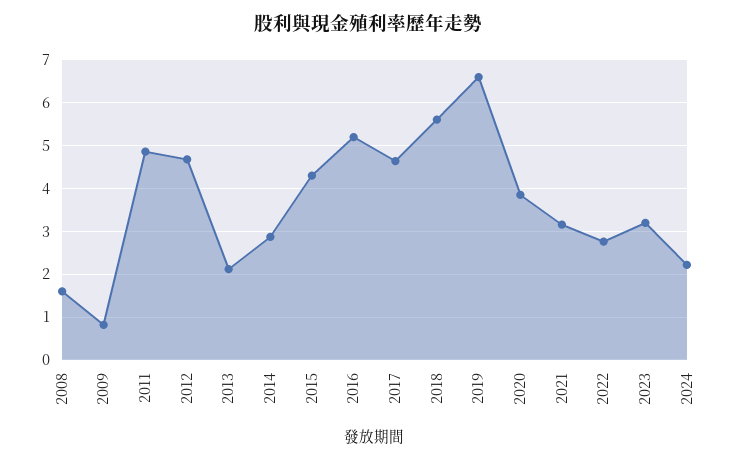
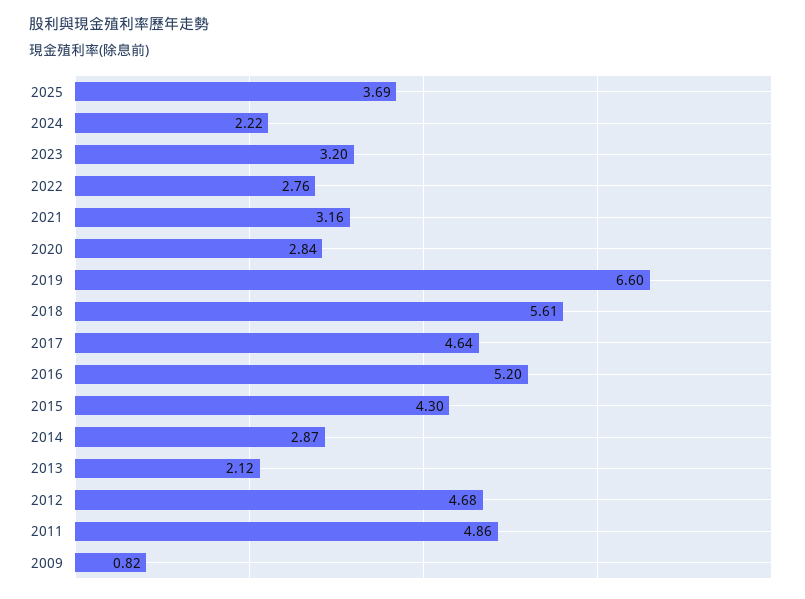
2008: 1.6 -> none
2020: 3.8 -> 2.84
2025: none -> 3.69

